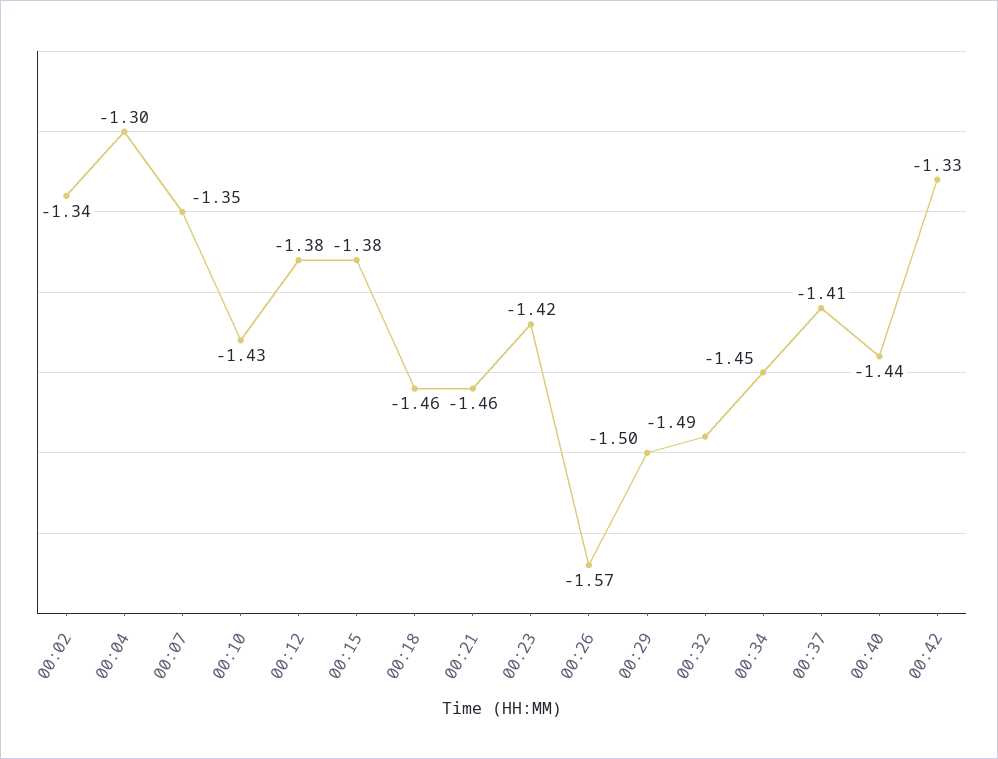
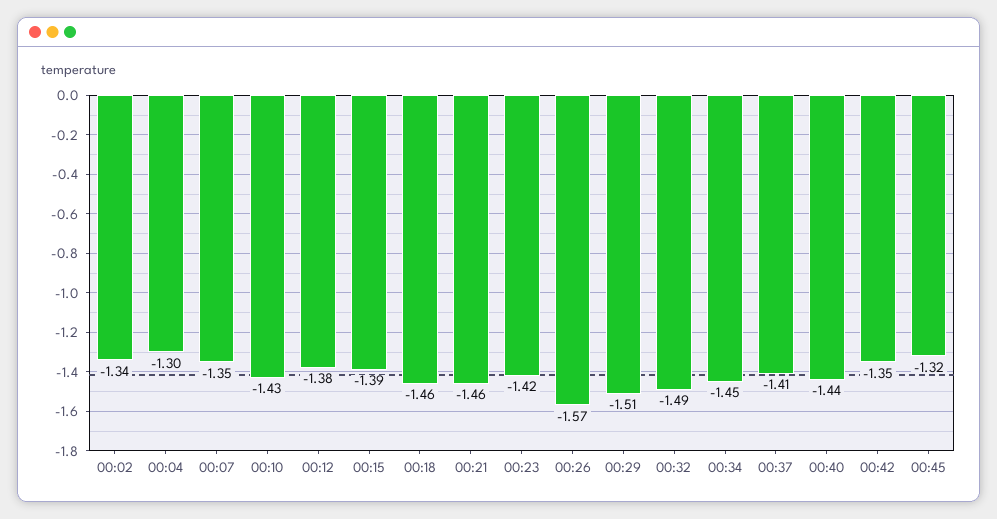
00:15: -1.38 -> -1.39
00:29: -1.5 -> -1.51
00:42: -1.33 -> -1.35
00:45: none -> -1.32

